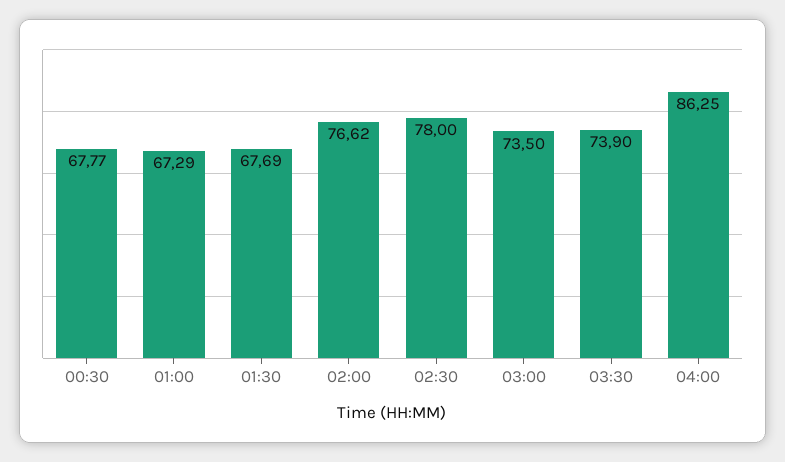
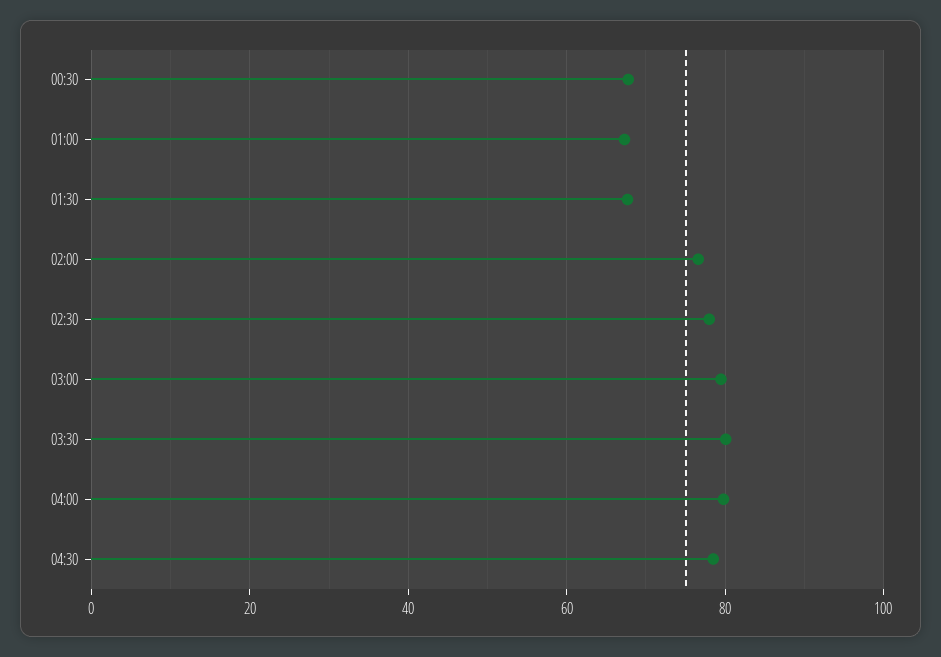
03:00: 73.5 -> 80
03:30: 73.9 -> 80
04:00: 86.25 -> 80
04:30: none -> 78

